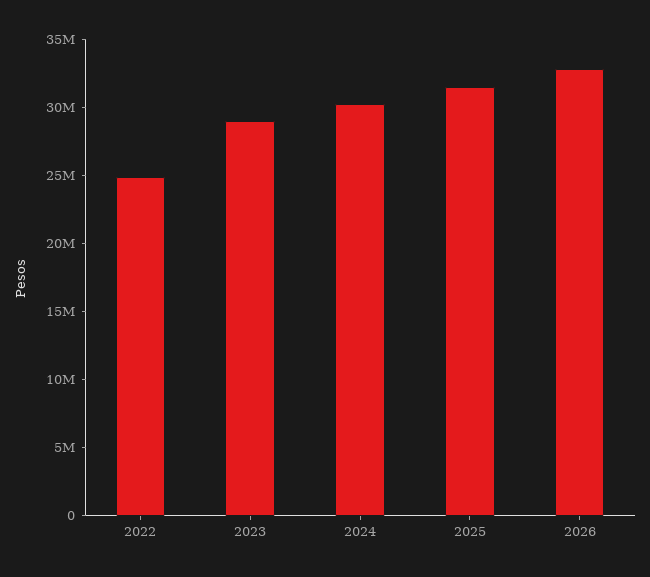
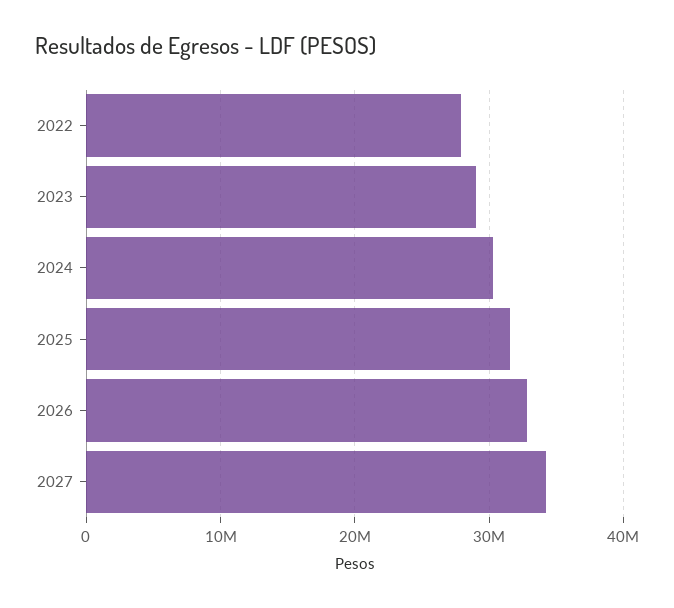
2022: 25000000 -> 28000000
2027: none -> 34000000

